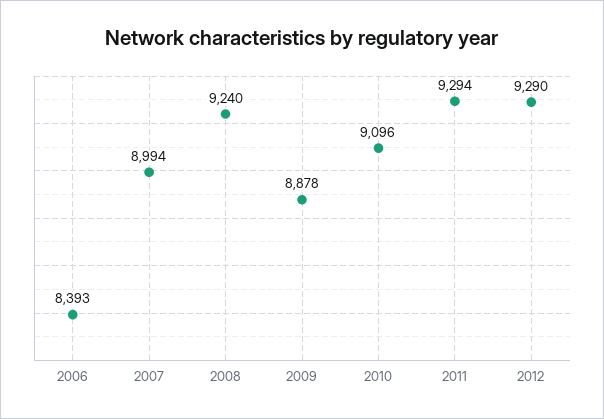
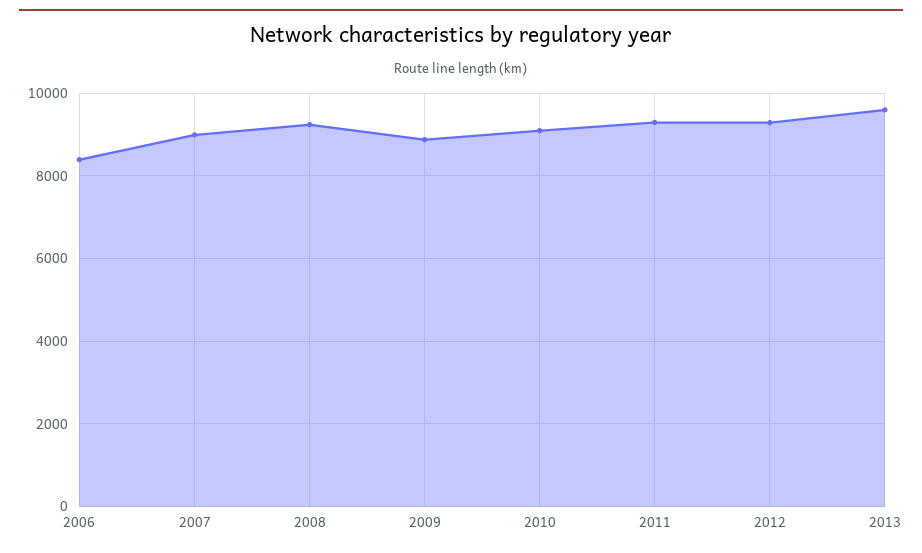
2013: none -> 9600

